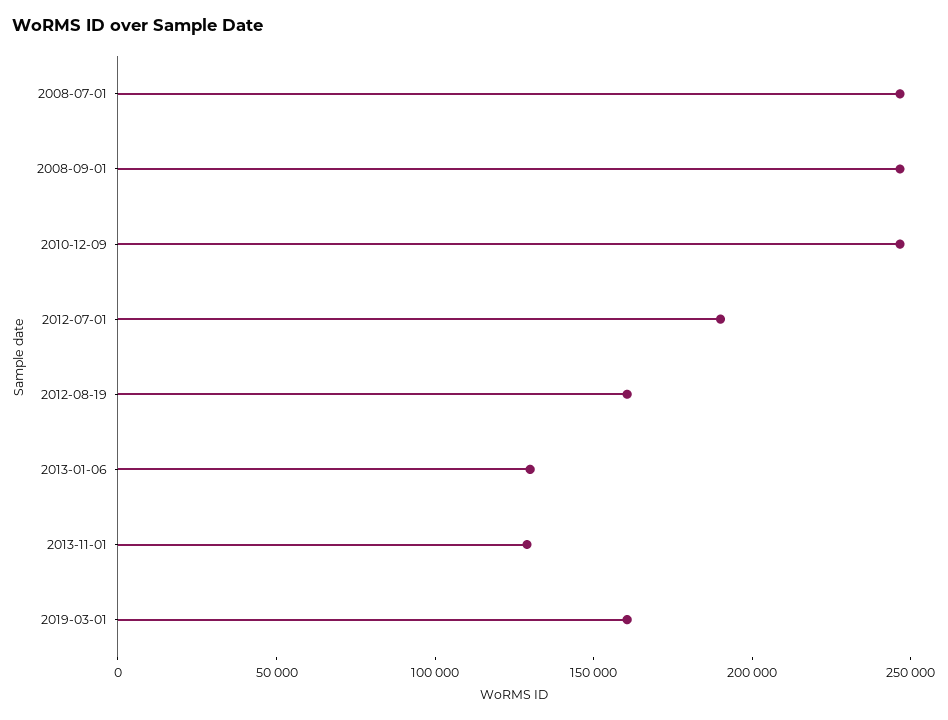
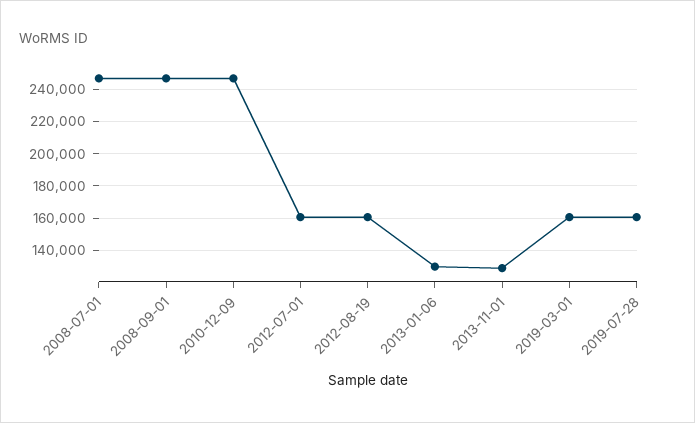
2012-07-01: 190000 -> 160000
2019-07-28: none -> 160000

